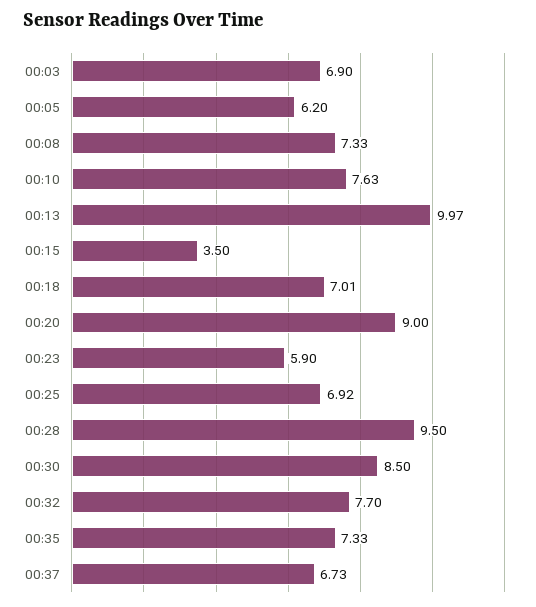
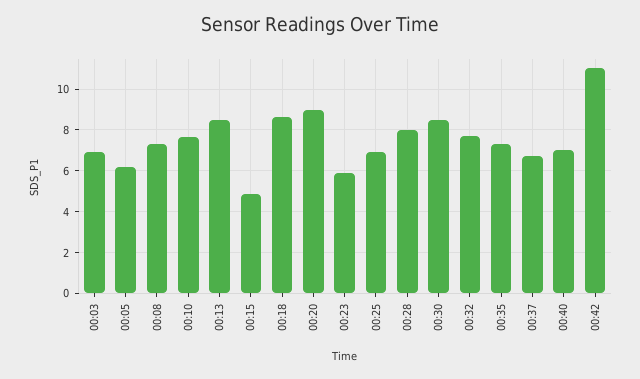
00:13: 9.97 -> 8.5
00:15: 3.5 -> 5
00:18: 7.01 -> 8.5
00:28: 9.5 -> 8
00:40: none -> 7
00:42: none -> 11

